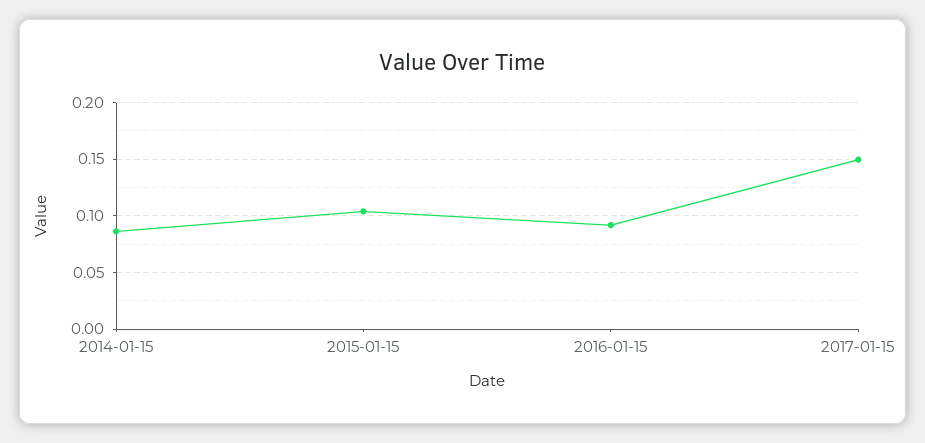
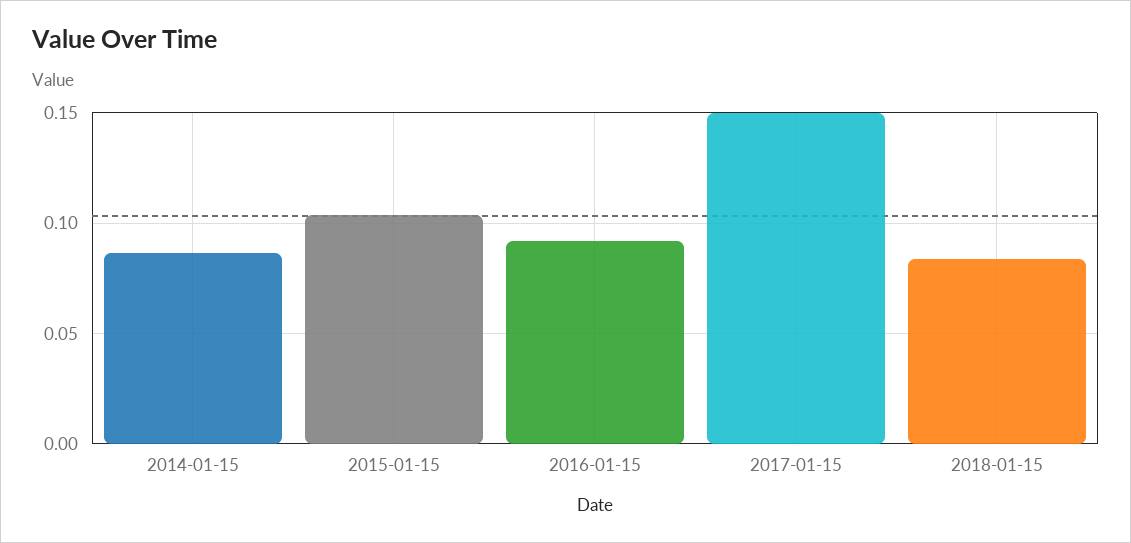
2018-01-15: none -> 0.085

